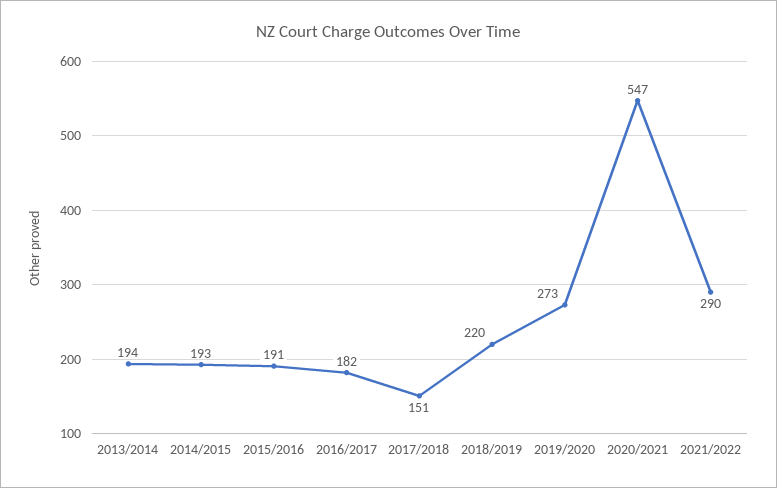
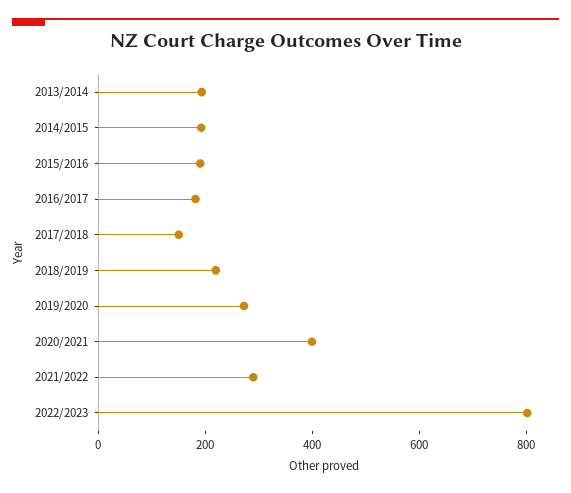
2020/2021: 547 -> 400
2022/2023: none -> 800

